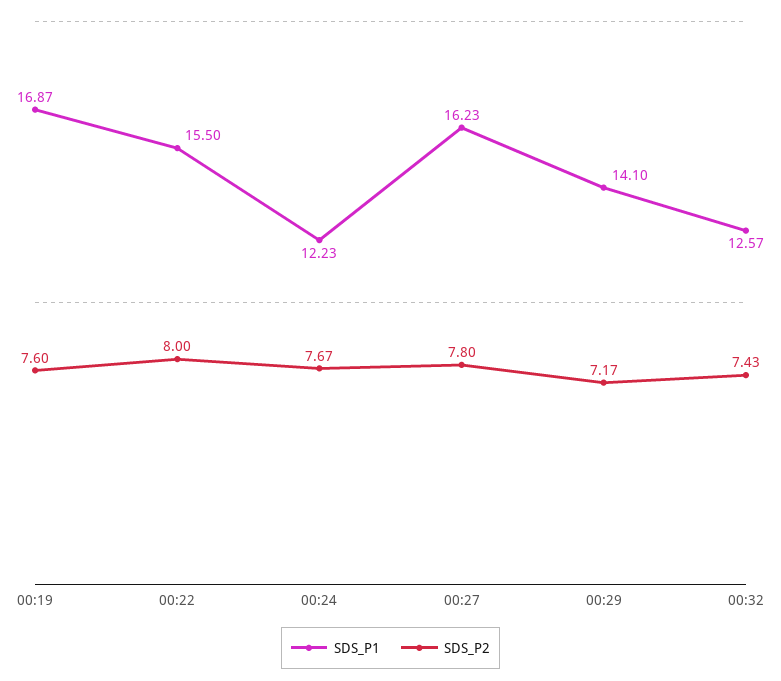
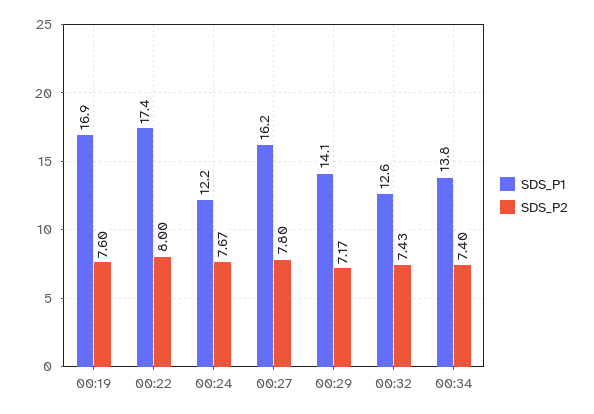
SDS_P1, 00:22: 15.5 -> 17.4
SDS_P1, 00:34: none -> 13.8
SDS_P2, 00:34: none -> 7.4

